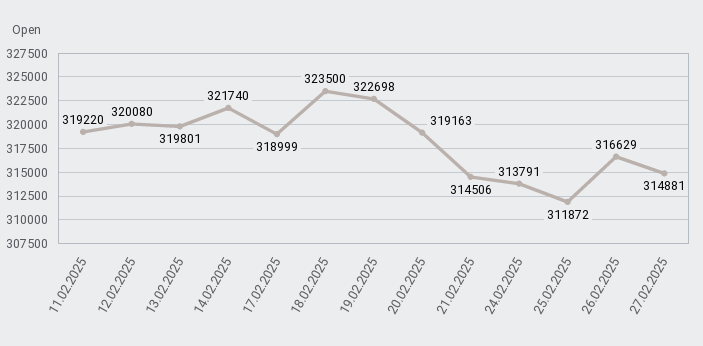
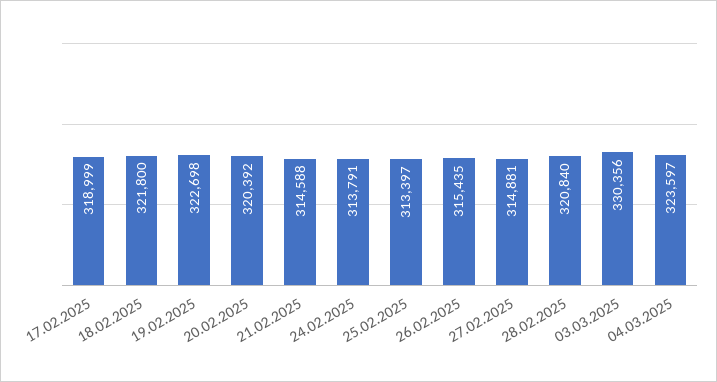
11.02.2025: 319220 -> none
12.02.2025: 320080 -> none
13.02.2025: 319801 -> none
14.02.2025: 321740 -> none
18.02.2025: 323500 -> 321800
20.02.2025: 319163 -> 320392
21.02.2025: 314506 -> 314588
25.02.2025: 311872 -> 313397
26.02.2025: 316629 -> 315435
28.02.2025: none -> 320840
03.03.2025: none -> 330356
04.03.2025: none -> 323597

